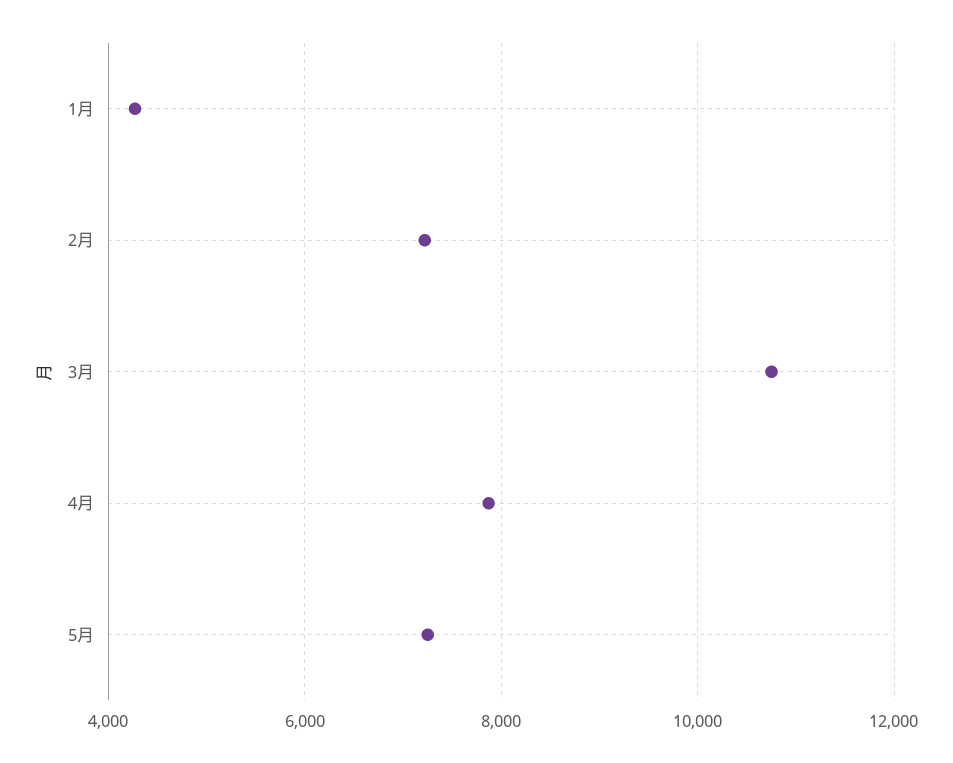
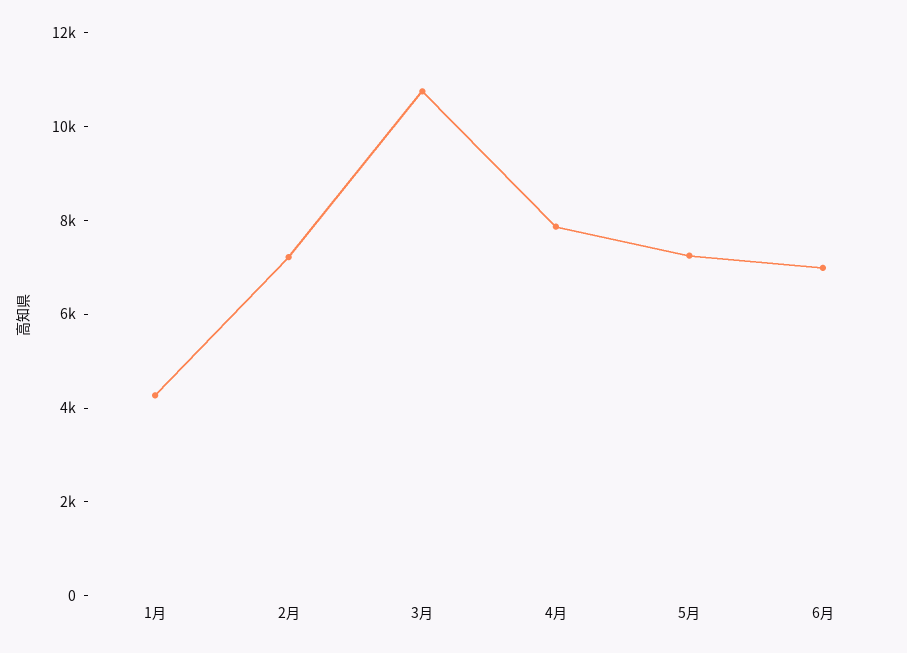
6月: none -> 7000

